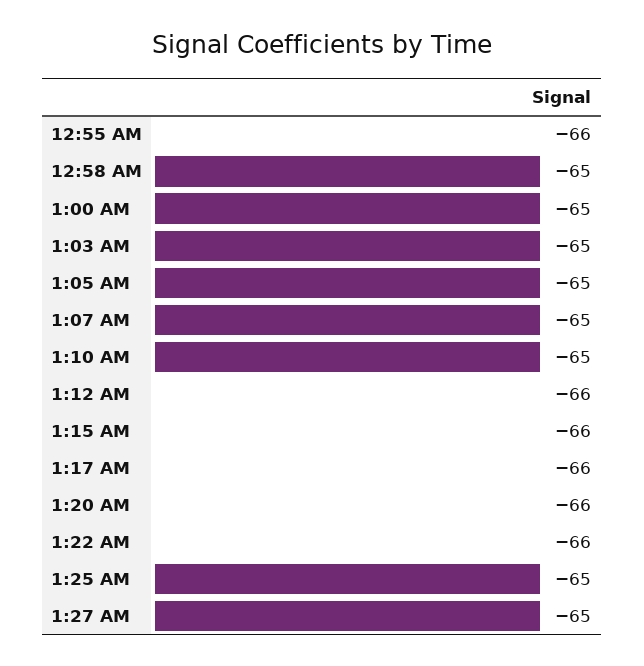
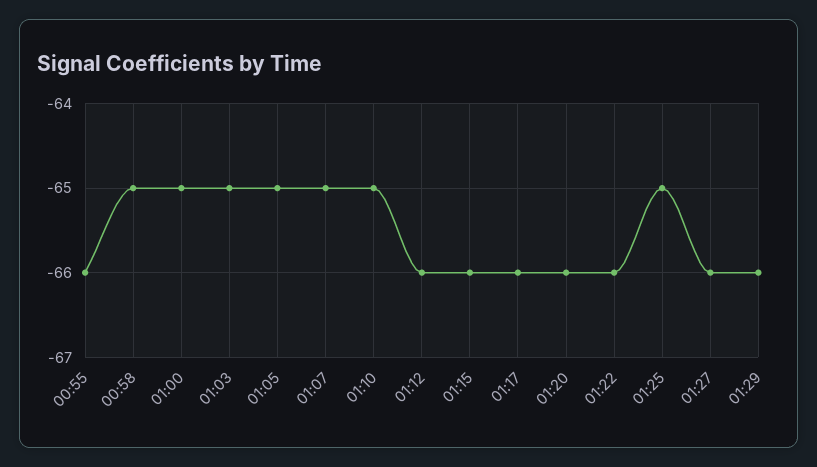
1:27 AM: -65 -> -66
01:29: none -> -66

